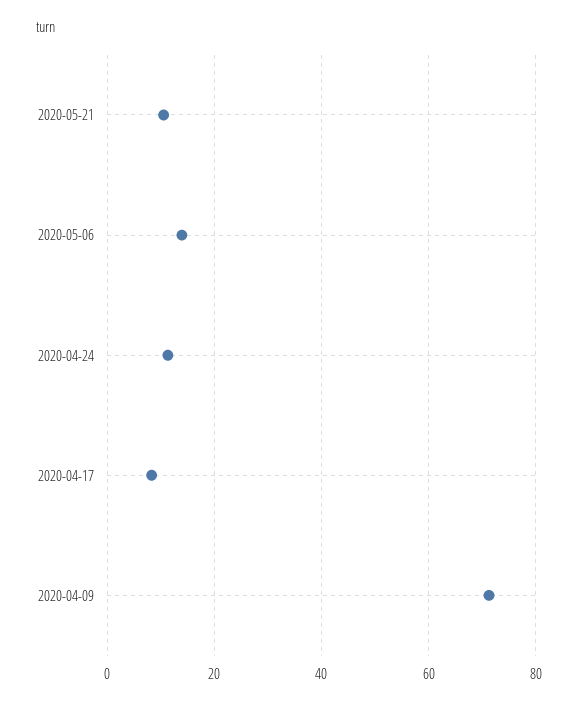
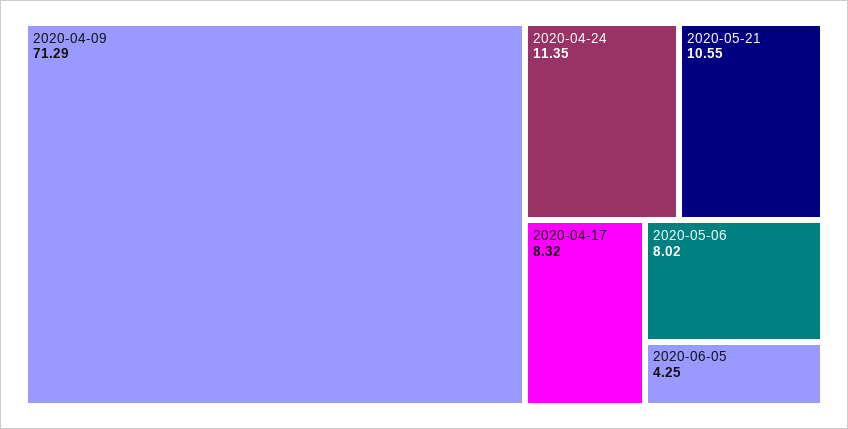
2020-05-06: 14 -> 8.02
2020-06-05: none -> 4.25

